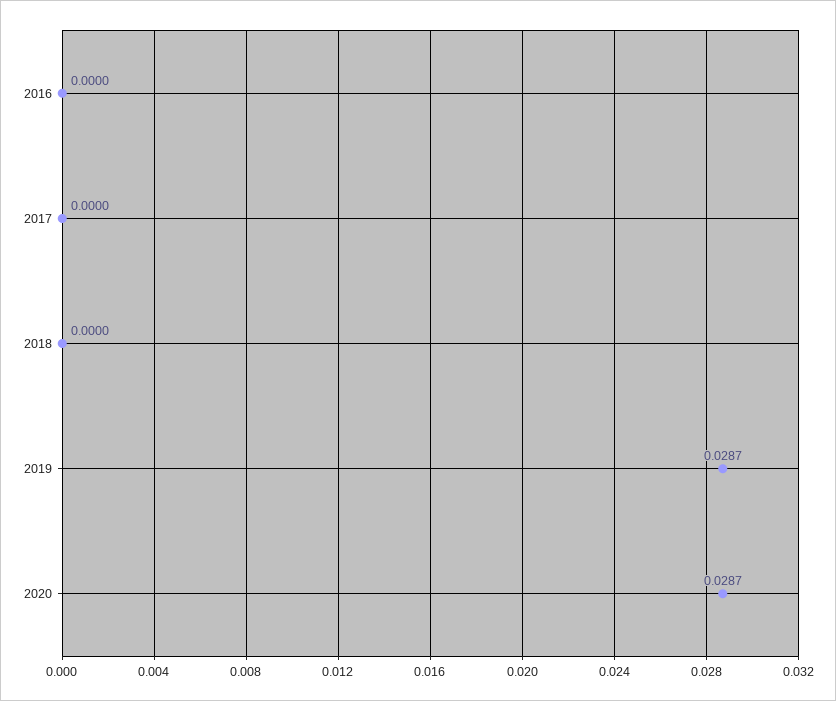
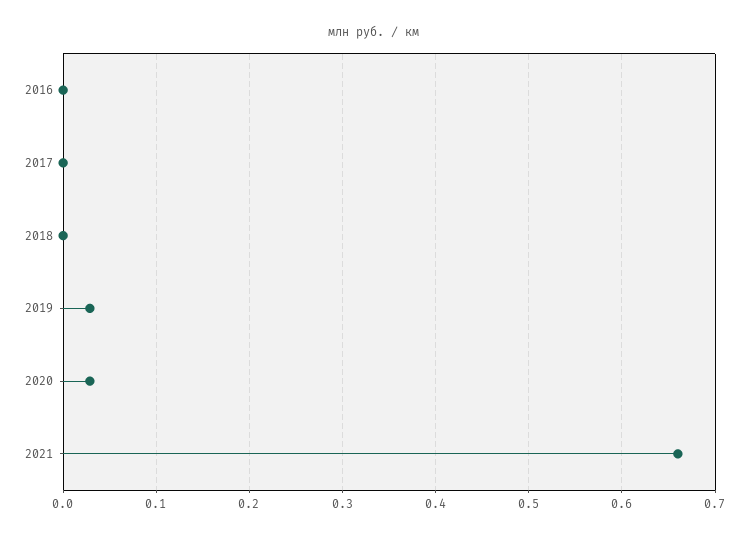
2021: none -> 0.66

